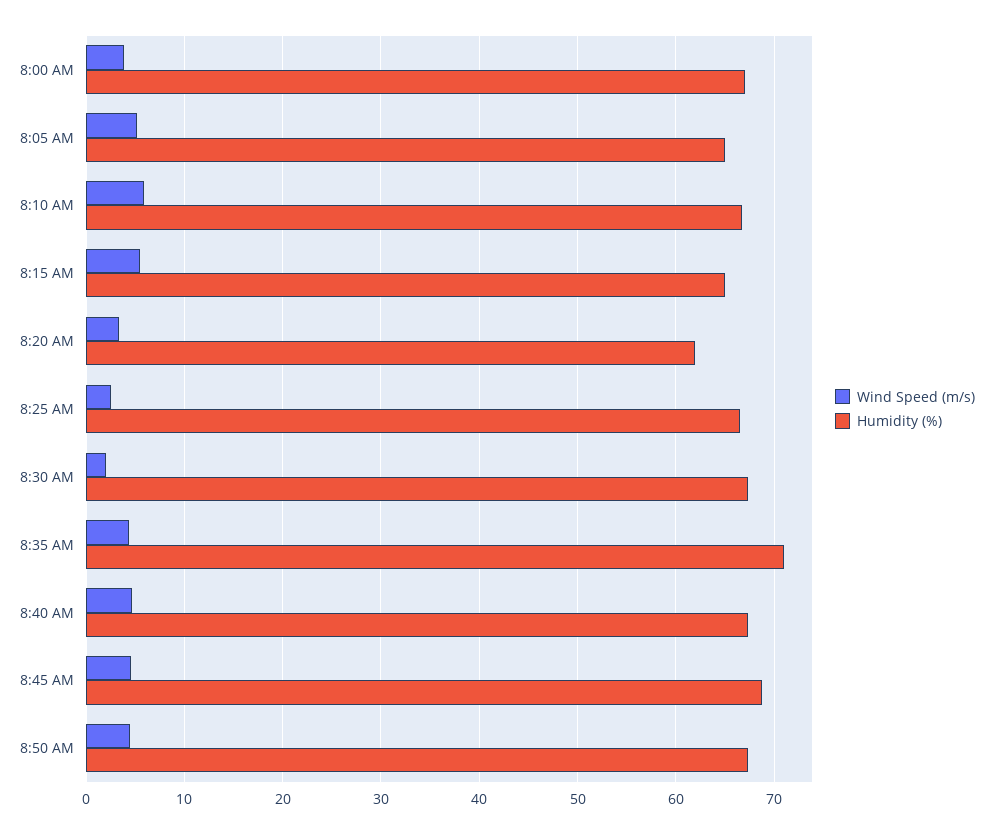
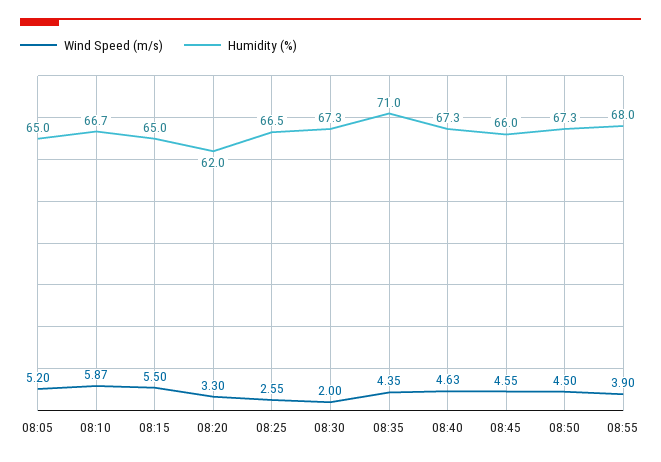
Wind Speed (m/s), 8:00 AM: 4 -> none
Humidity (%), 8:00 AM: 67 -> none
Humidity (%), 8:45 AM: 69 -> 66
Wind Speed (m/s), 08:55: none -> 3.9
Humidity (%), 08:55: none -> 68

